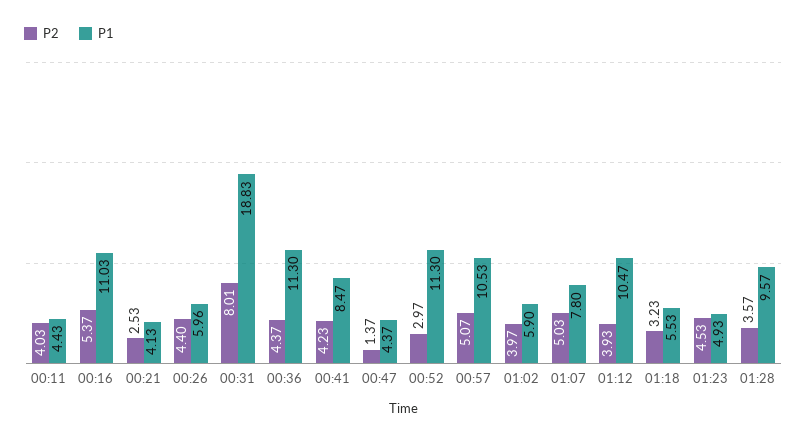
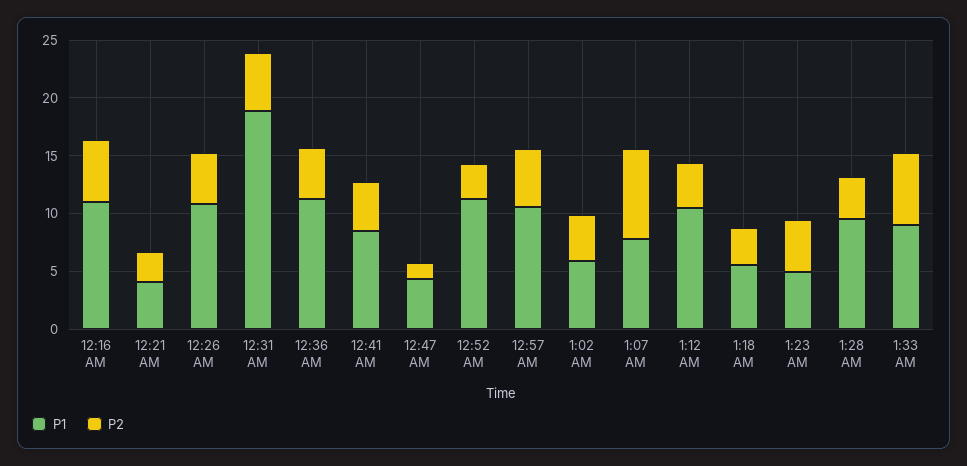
P2, 00:11: 4.03 -> none
P1, 00:11: 4.43 -> none
P1, 00:26: 5.96 -> 11
P2, 00:31: 8.01 -> 5
P2, 01:07: 5.03 -> 8
P1, 1:33 AM: none -> 9
P2, 1:33 AM: none -> 6

